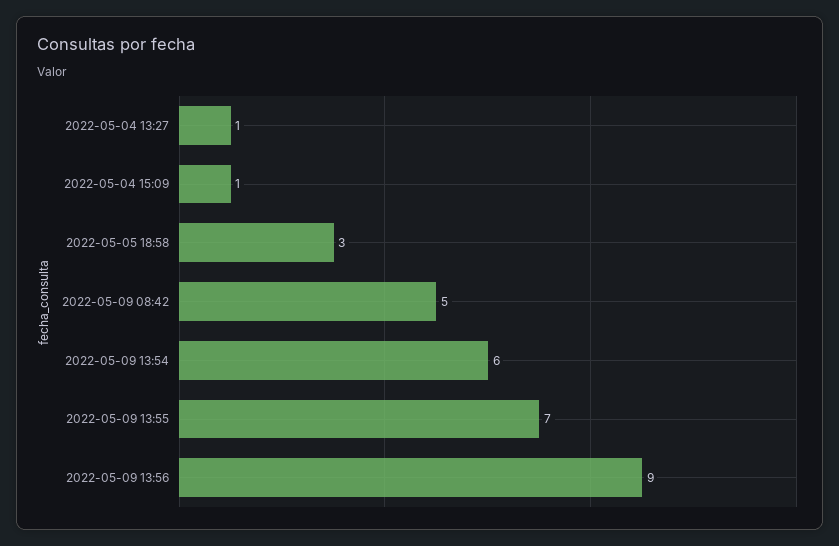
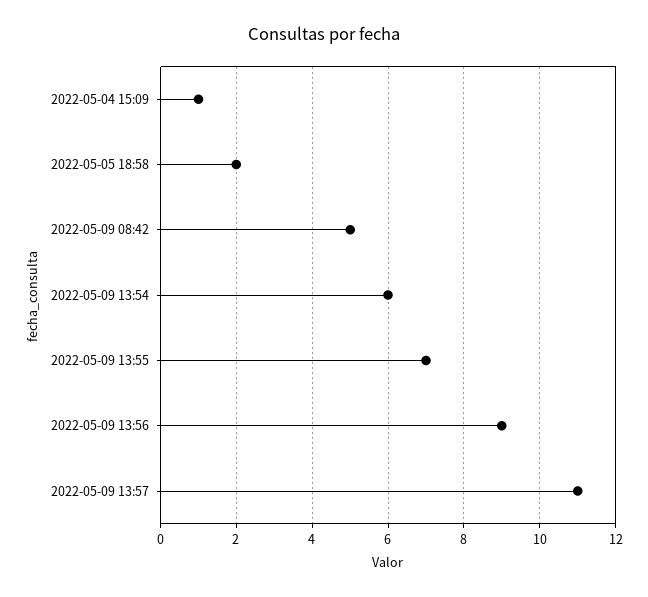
2022-05-04 13:27: 1 -> none
2022-05-05 18:58: 3 -> 2
2022-05-09 13:57: none -> 11

